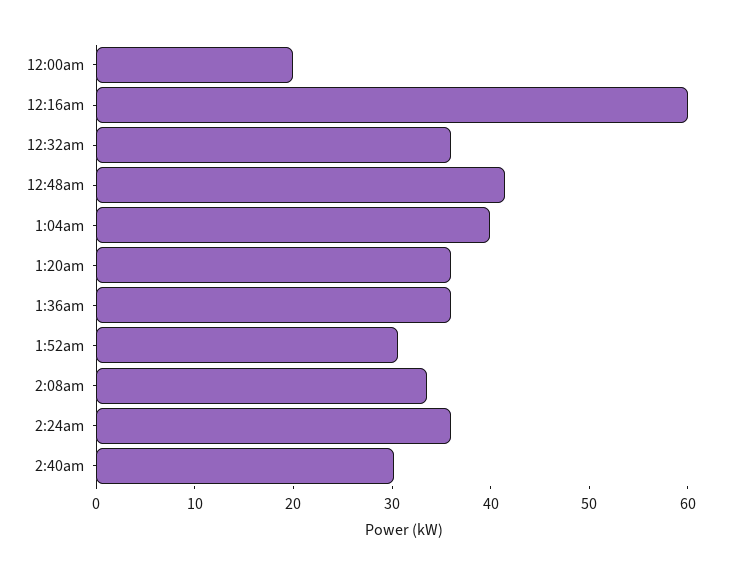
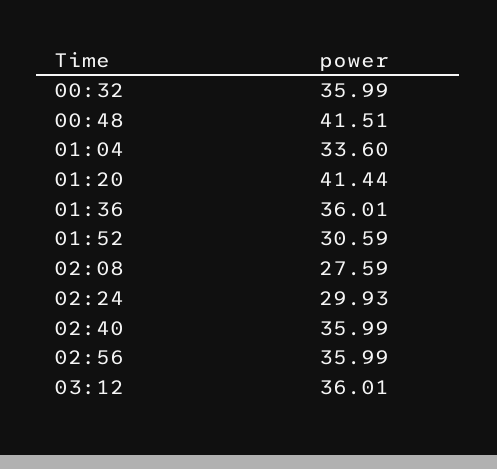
12:00am: 20 -> none
12:16am: 60 -> none
1:04am: 40 -> 33.6
1:20am: 36 -> 41.44
2:08am: 34 -> 27.59
2:24am: 36 -> 29.93
2:40am: 30 -> 35.99
02:56: none -> 35.99
03:12: none -> 36.01

